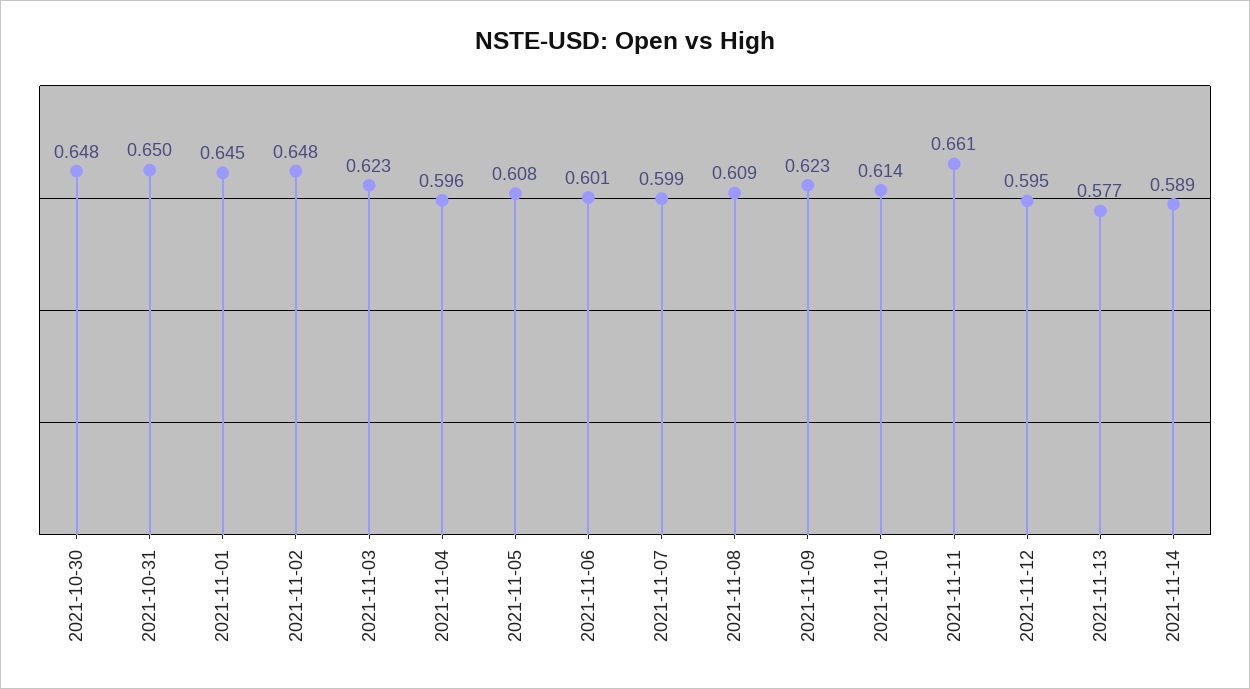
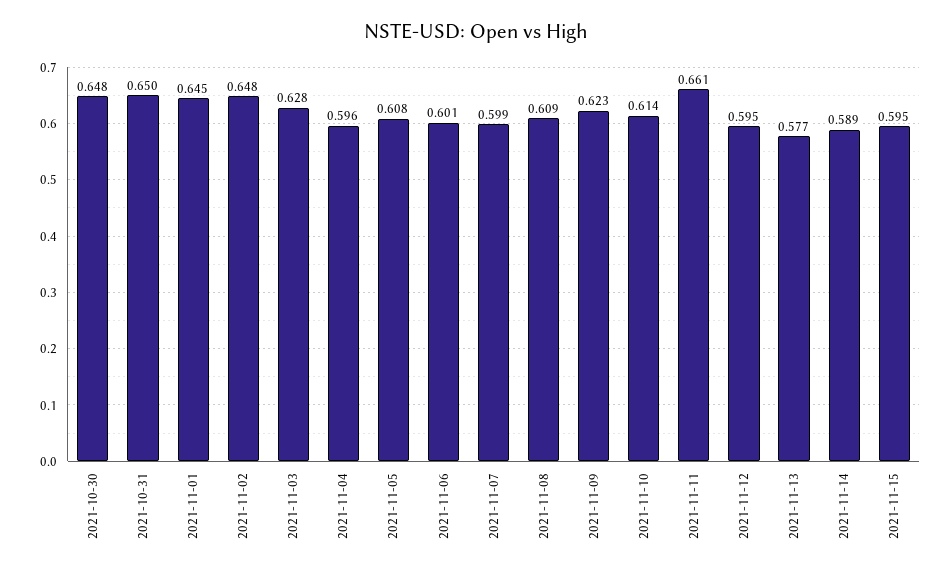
2021-11-03: 0.623 -> 0.628
2021-11-15: none -> 0.595

